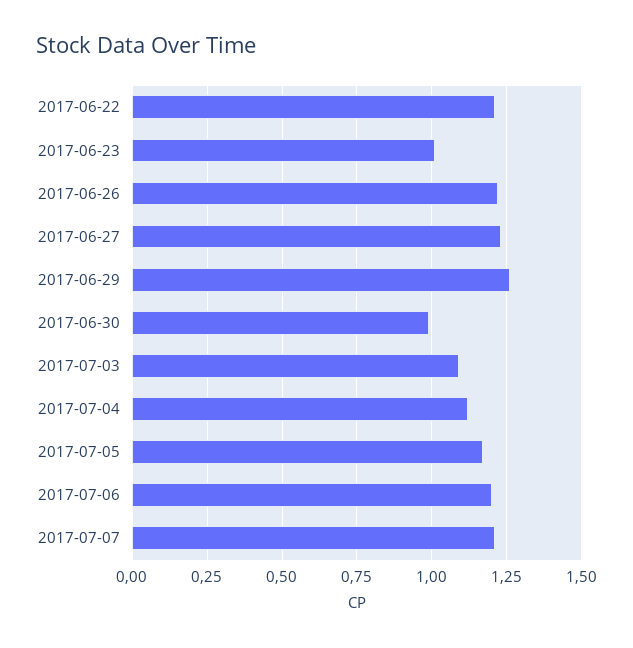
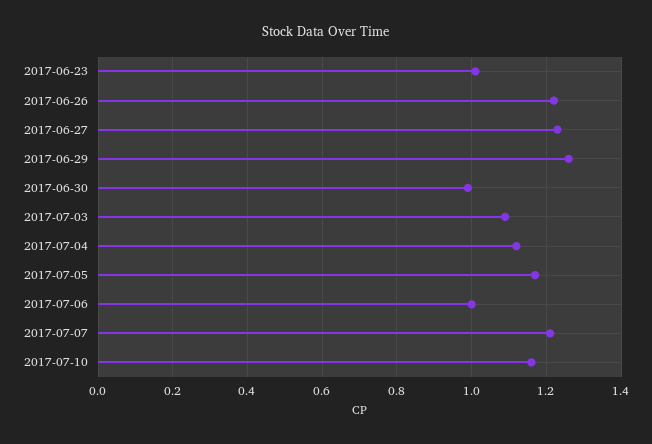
2017-06-22: 1.2 -> none
2017-07-06: 1.2 -> 1
2017-07-10: none -> 1.15

